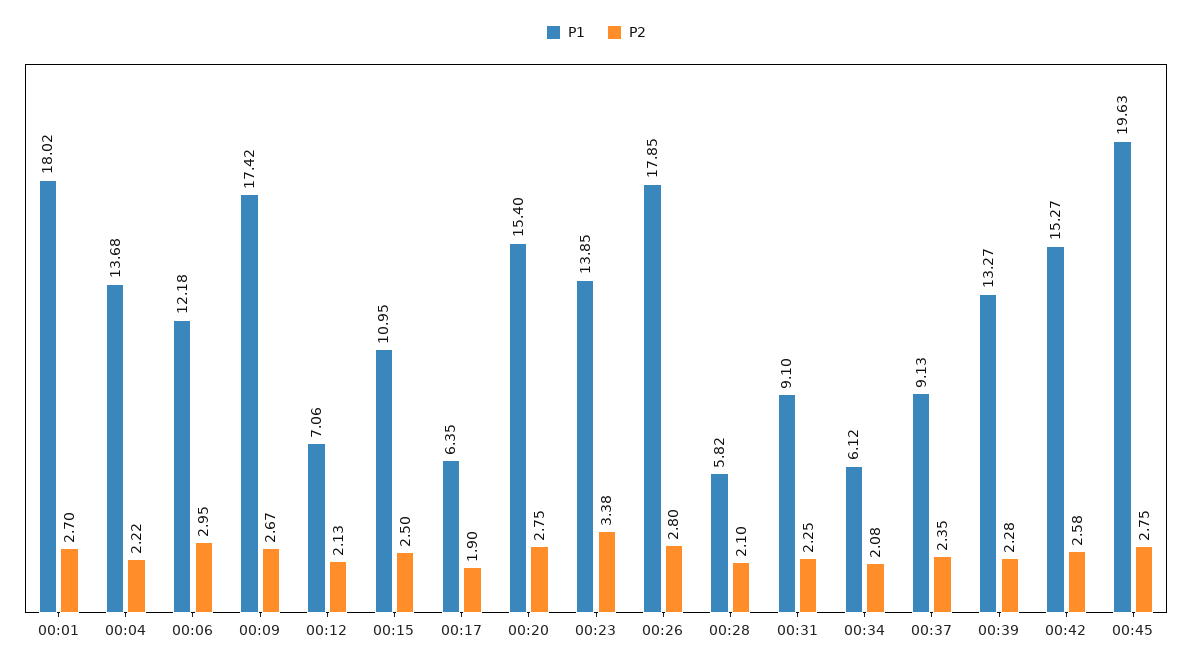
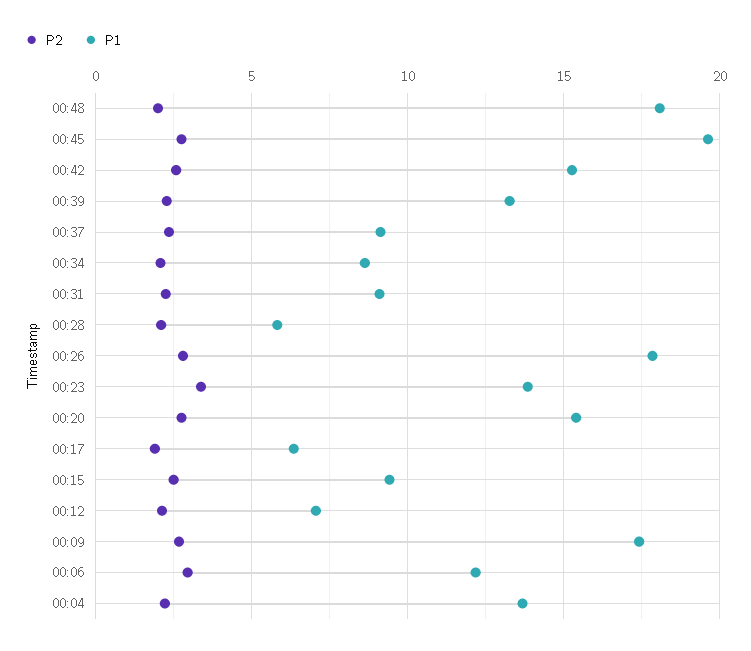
P1, 00:01: 18.02 -> none
P2, 00:01: 2.7 -> none
P1, 00:15: 10.95 -> 9.5
P1, 00:34: 6.12 -> 8.5
P2, 00:48: none -> 2
P1, 00:48: none -> 18

